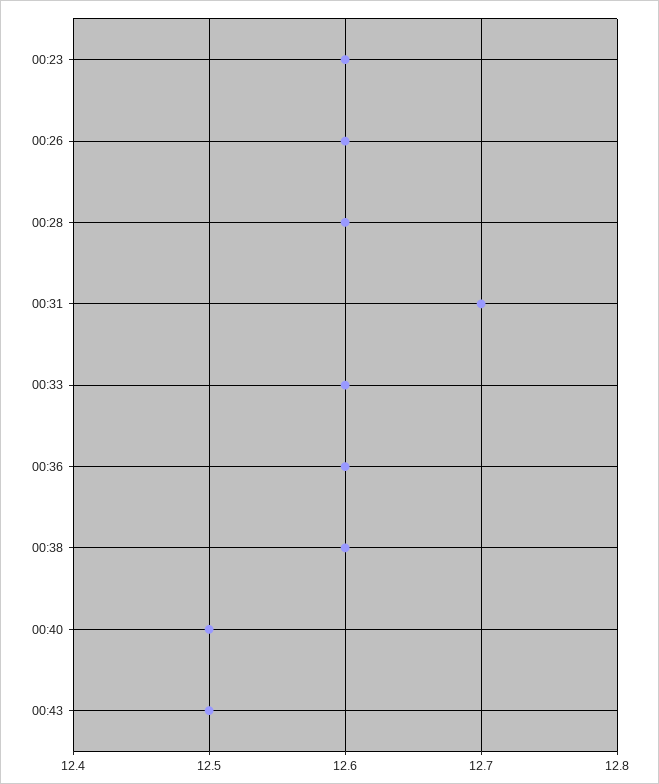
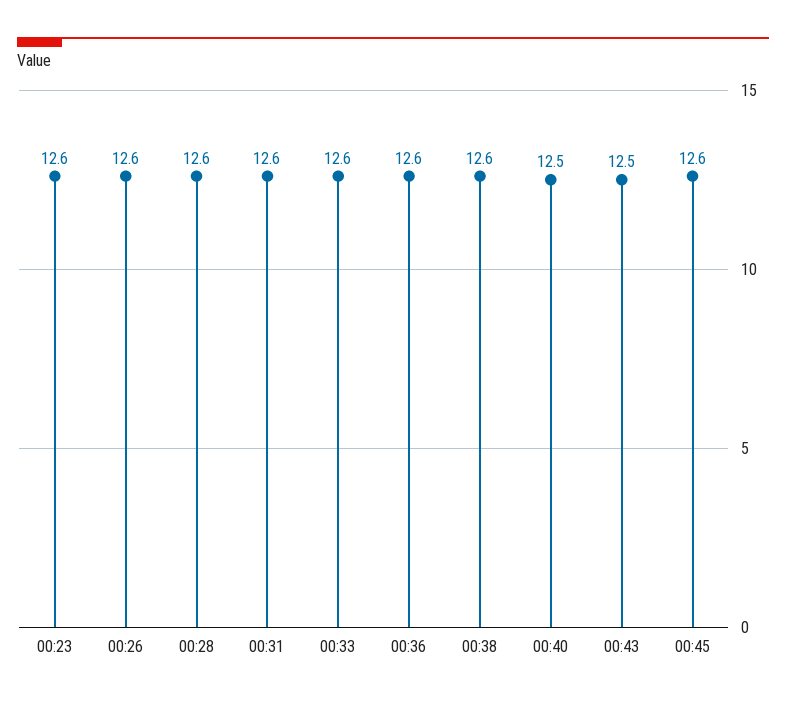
00:31: 12.7 -> 12.6
00:45: none -> 12.6

